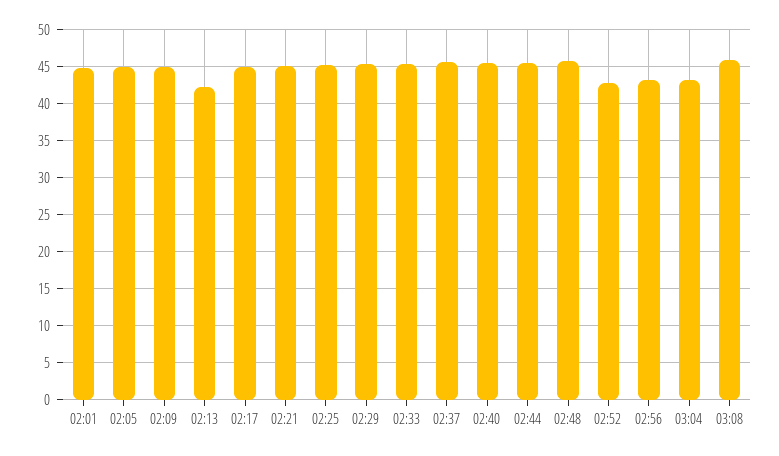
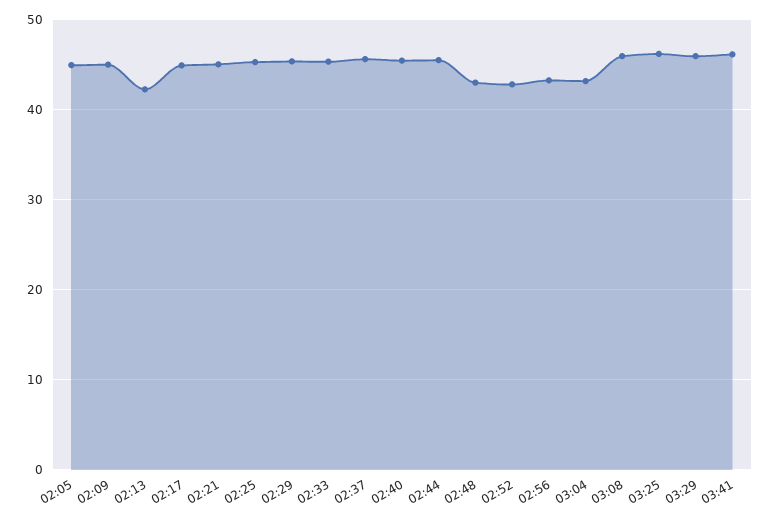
02:01: 45 -> none
02:48: 46 -> 43
03:25: none -> 46
03:29: none -> 46
03:41: none -> 46

